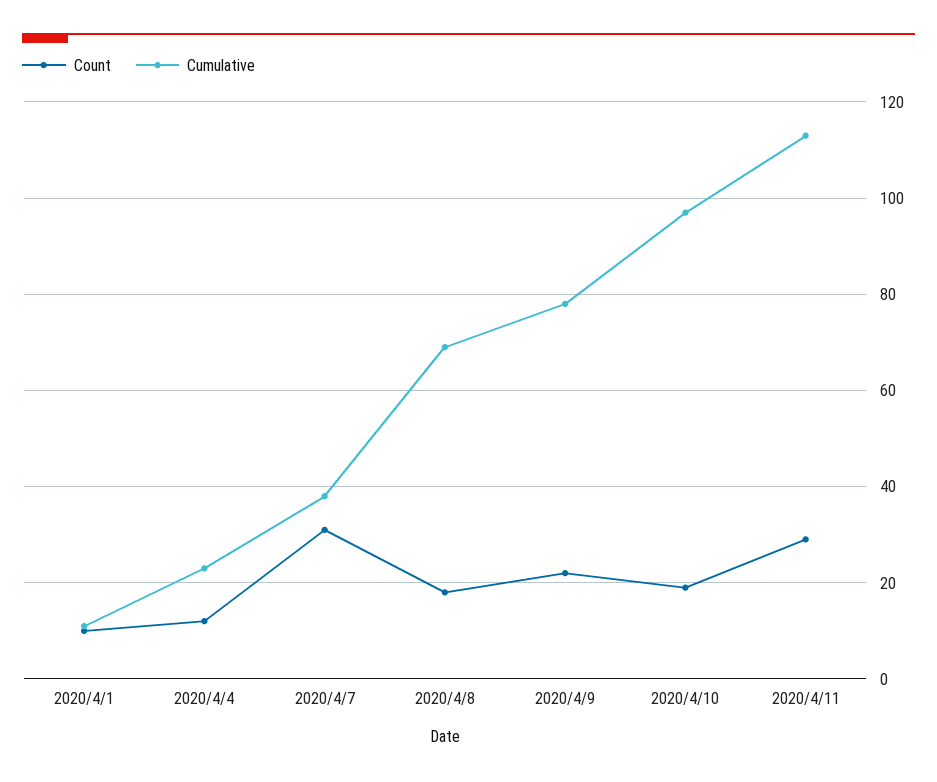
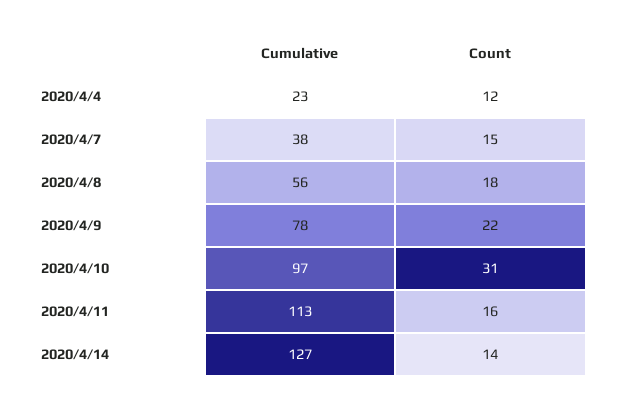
Count, 2020/4/1: 10 -> none
Cumulative, 2020/4/1: 10 -> none
Count, 2020/4/7: 30 -> 15
Cumulative, 2020/4/8: 70 -> 56
Count, 2020/4/10: 20 -> 31
Count, 2020/4/11: 30 -> 16
Cumulative, 2020/4/14: none -> 127
Count, 2020/4/14: none -> 14

